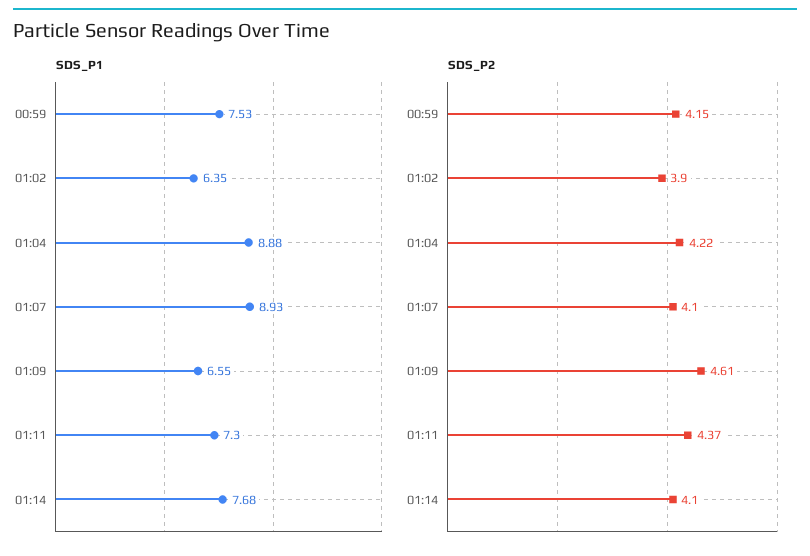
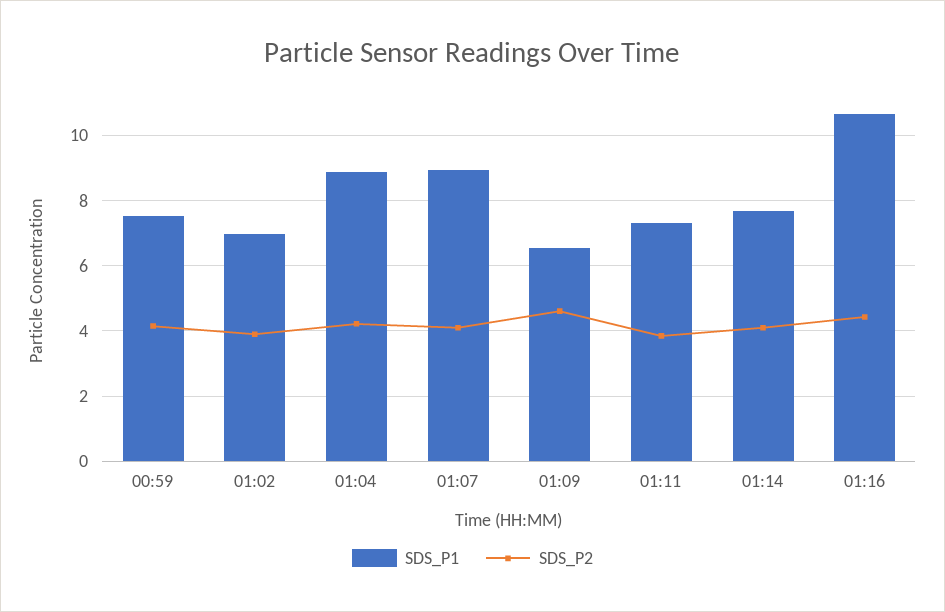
SDS_P1, 01:02: 6.35 -> 7
SDS_P2, 01:11: 4.37 -> 3.8
SDS_P1, 01:16: none -> 10.6
SDS_P2, 01:16: none -> 4.4

